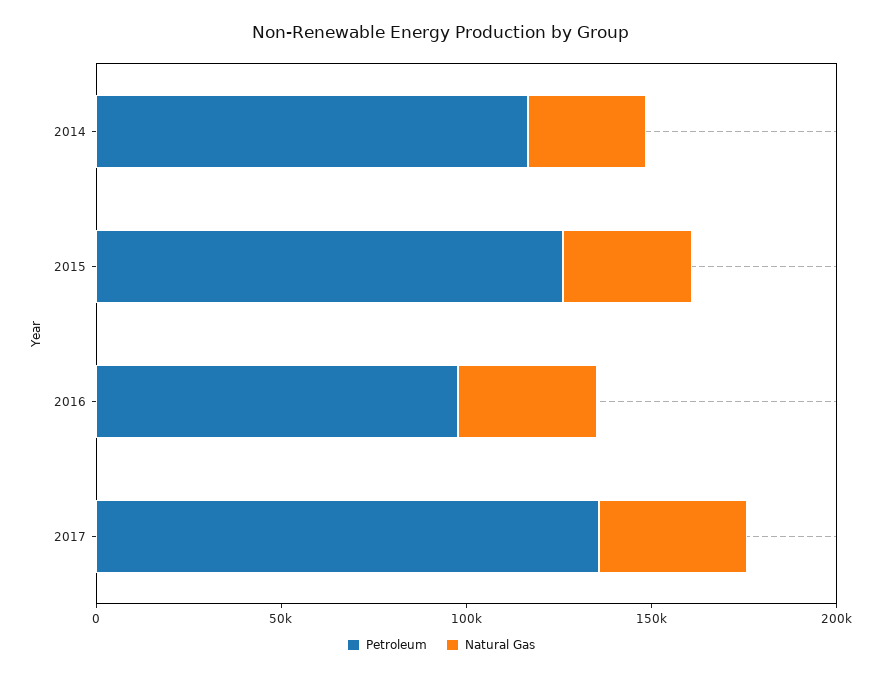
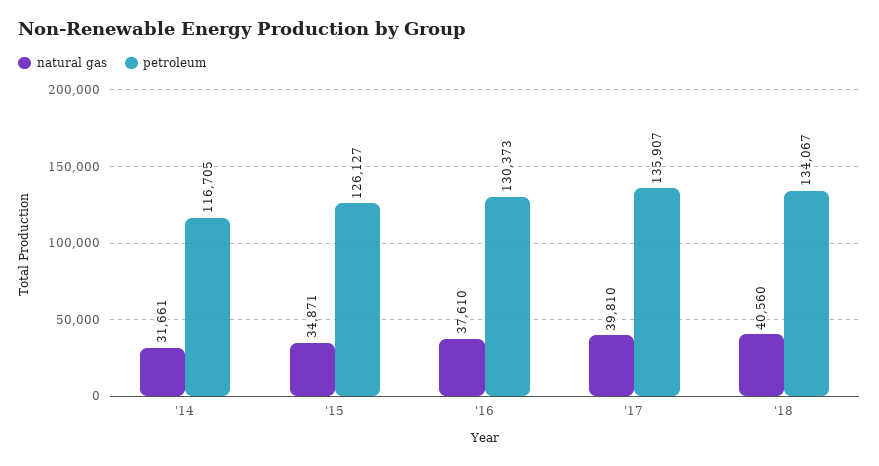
Petroleum, 2016: 100000 -> 130373
Natural Gas, '18: none -> 40560
Petroleum, '18: none -> 134067

